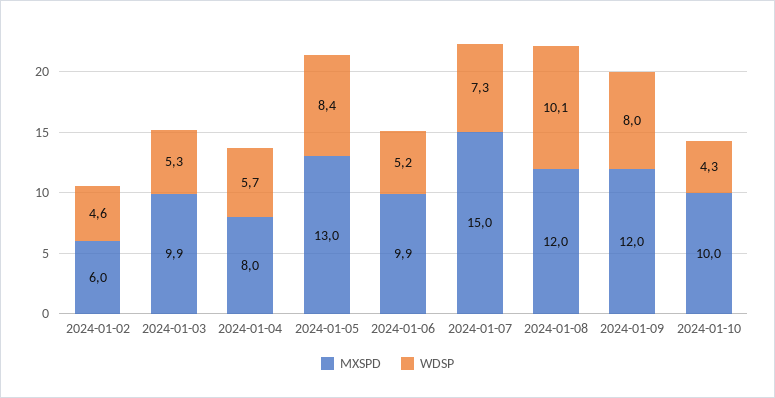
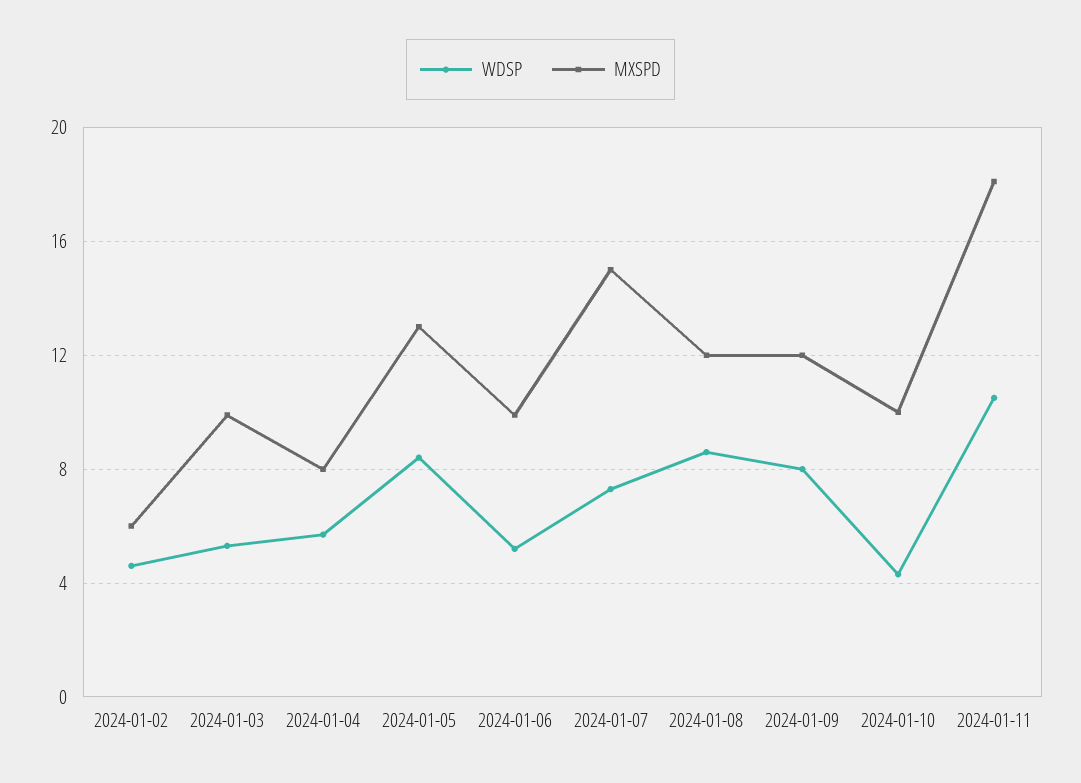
WDSP, 2024-01-08: 10.1 -> 8.5
WDSP, 2024-01-11: none -> 10.5
MXSPD, 2024-01-11: none -> 18

